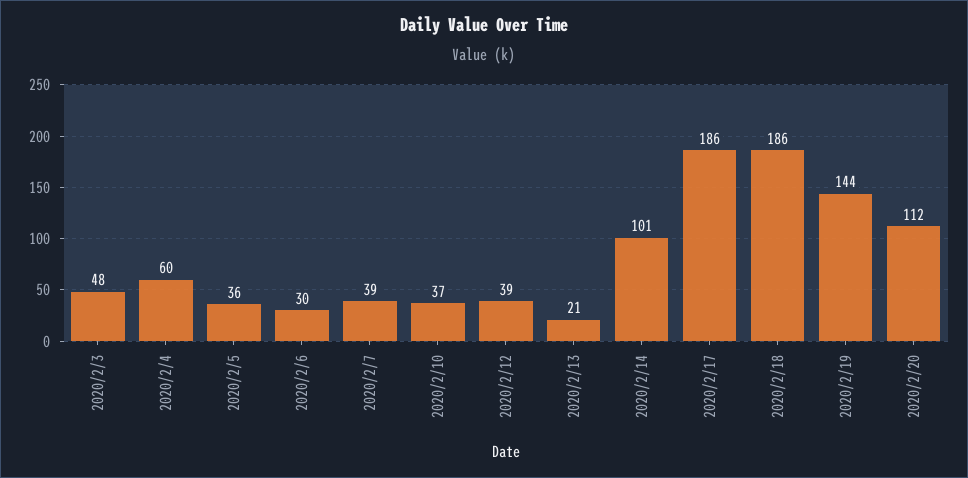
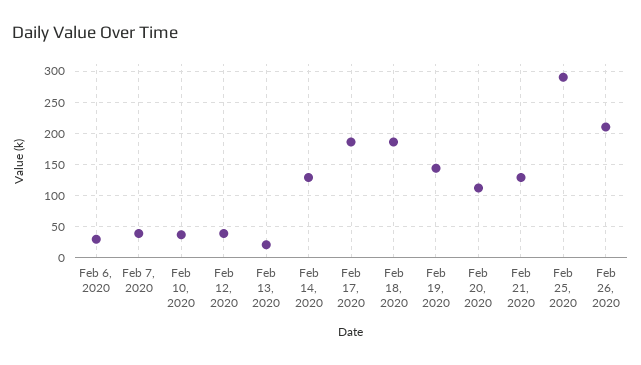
2020/2/3: 48 -> none
2020/2/4: 60 -> none
2020/2/5: 36 -> none
2020/2/14: 101 -> 130
Feb 21, 2020: none -> 130
Feb 25, 2020: none -> 290
Feb 26, 2020: none -> 210

